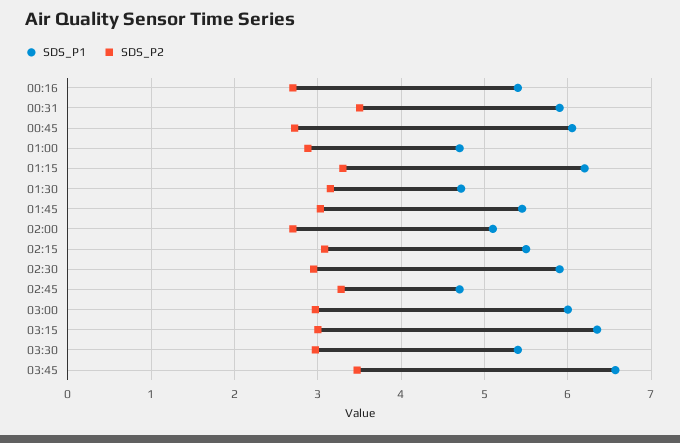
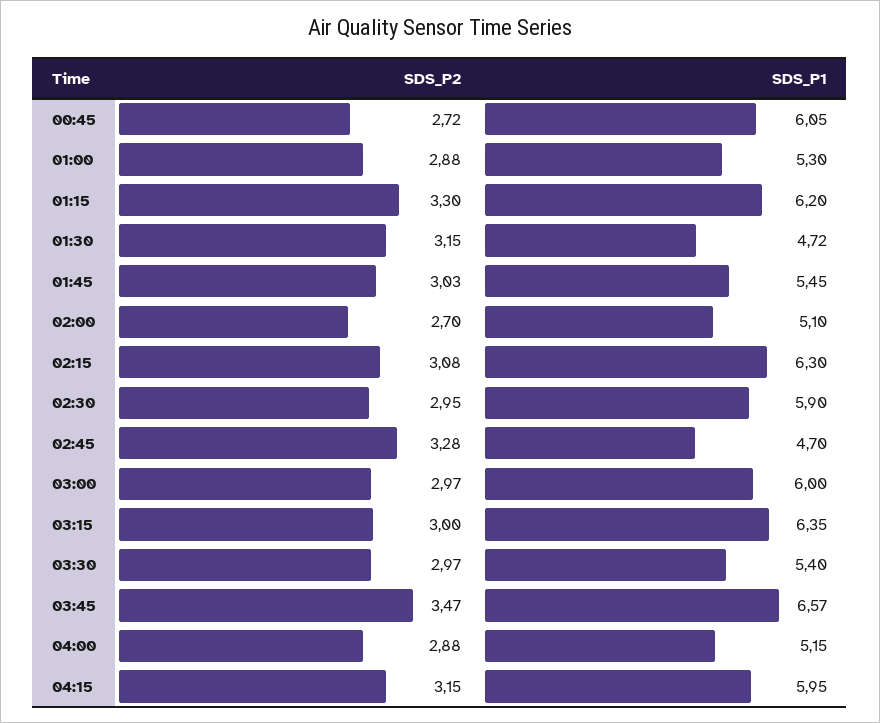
SDS_P1, 00:16: 5.4 -> none
SDS_P2, 00:16: 2.7 -> none
SDS_P1, 00:31: 5.9 -> none
SDS_P2, 00:31: 3.5 -> none
SDS_P1, 01:00: 4.7 -> 5.3
SDS_P1, 02:15: 5.5 -> 6.3
SDS_P2, 04:00: none -> 2.88
SDS_P1, 04:00: none -> 5.15
SDS_P2, 04:15: none -> 3.15
SDS_P1, 04:15: none -> 5.95

